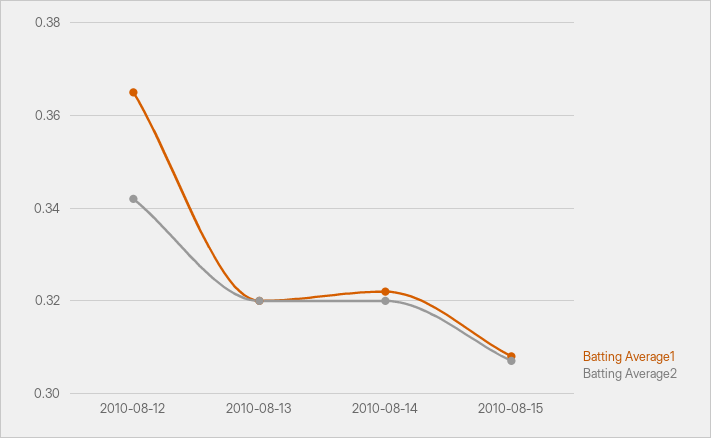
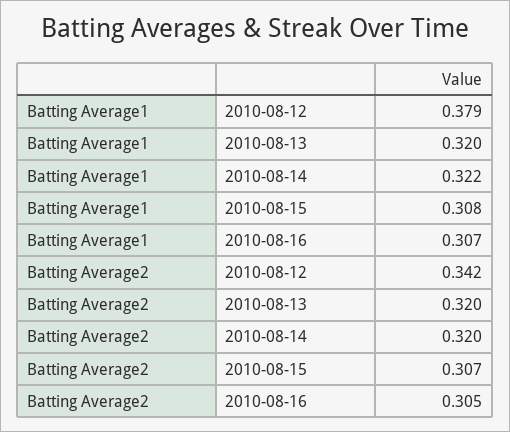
Batting Average1, 2010-08-12: 0.365 -> 0.379
Batting Average1, 2010-08-16: none -> 0.307
Batting Average2, 2010-08-16: none -> 0.305

